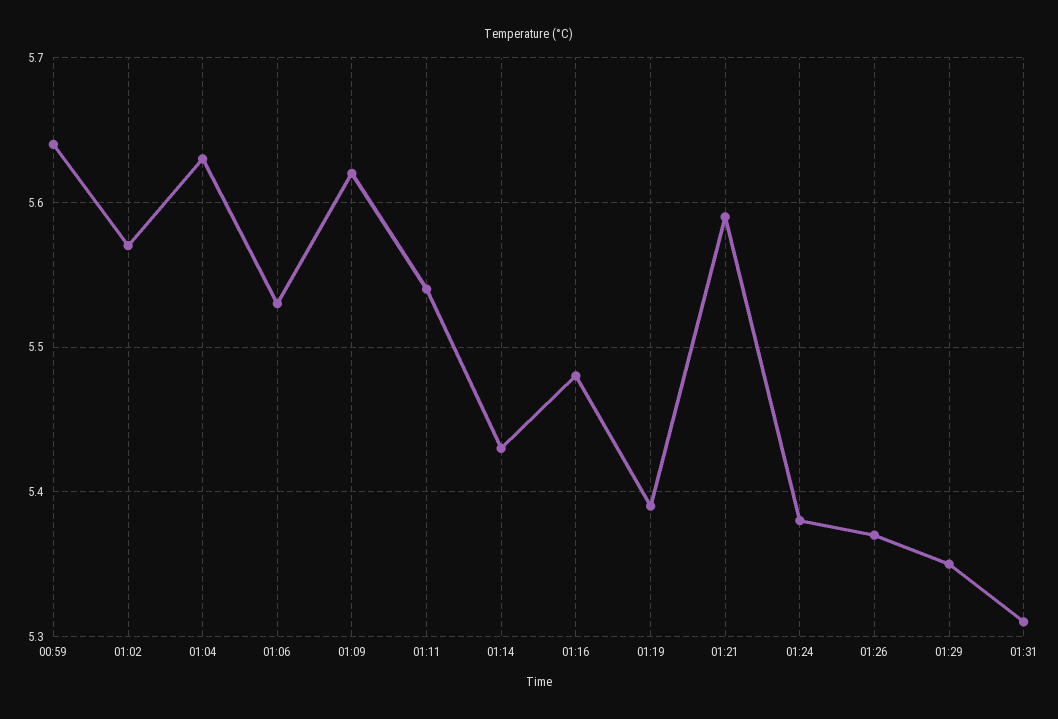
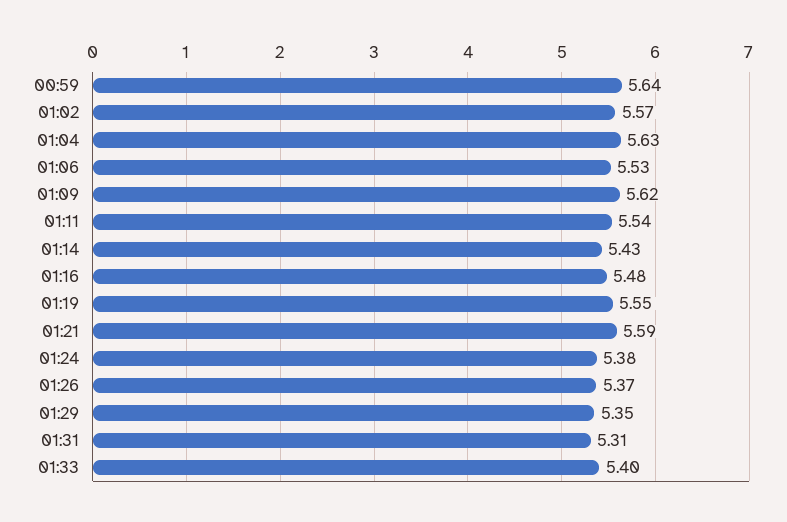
01:19: 5.39 -> 5.55
01:33: none -> 5.4

